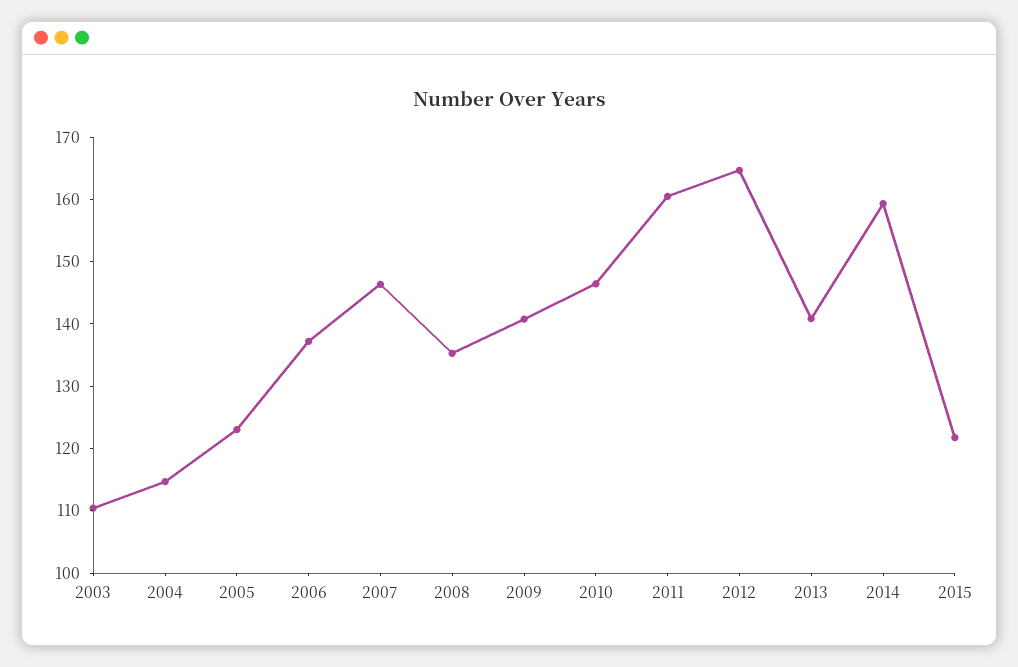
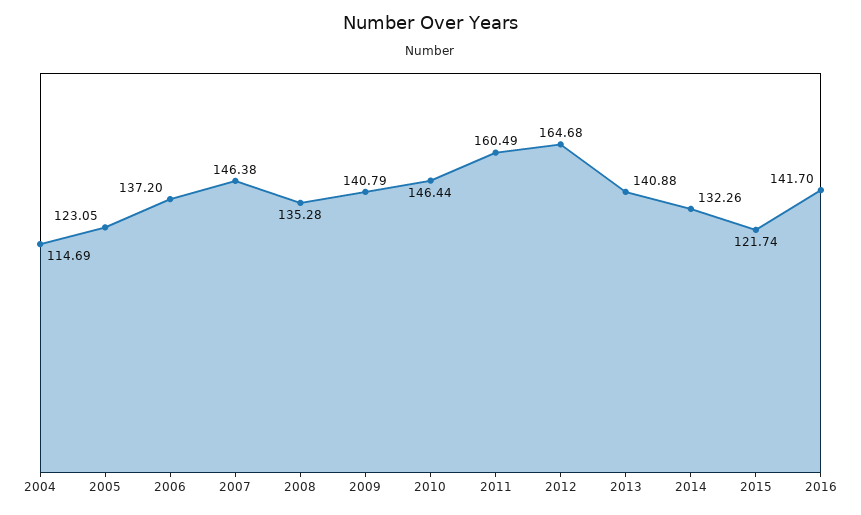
2003: 110 -> none
2014: 160 -> 132.26
2016: none -> 141.7

